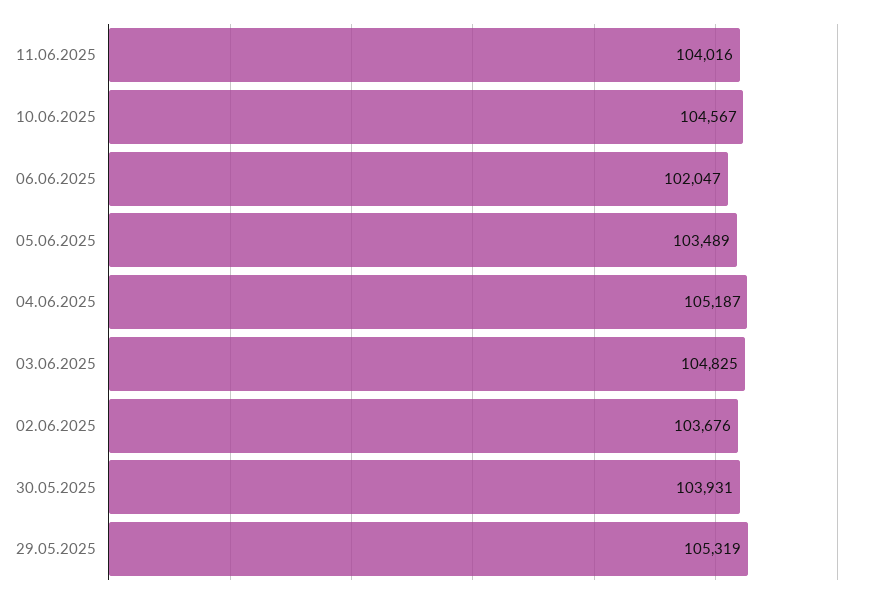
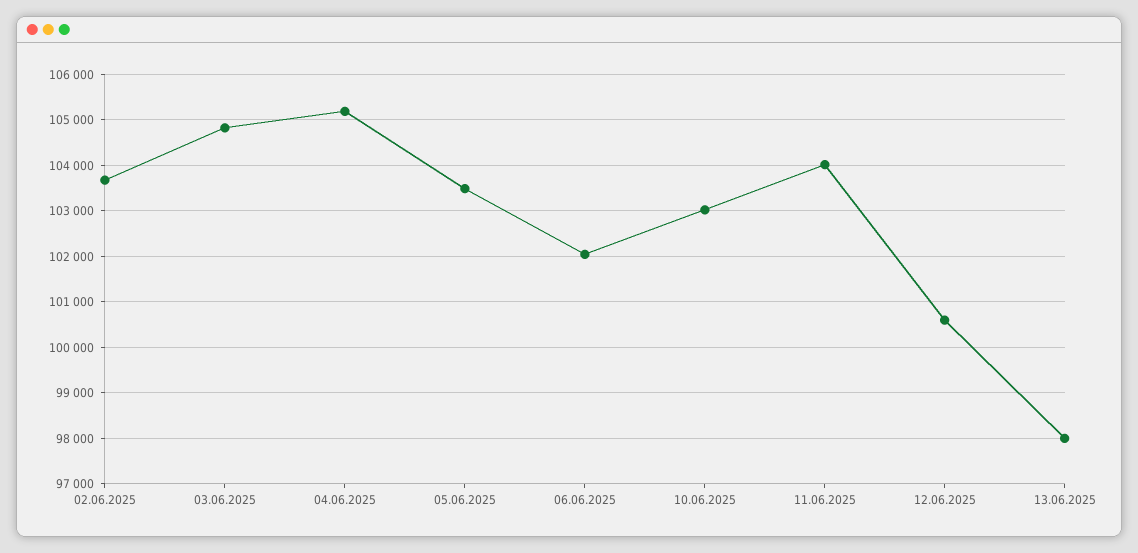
10.06.2025: 104567 -> 103000
30.05.2025: 103931 -> none
29.05.2025: 105319 -> none
12.06.2025: none -> 100600
13.06.2025: none -> 98000

